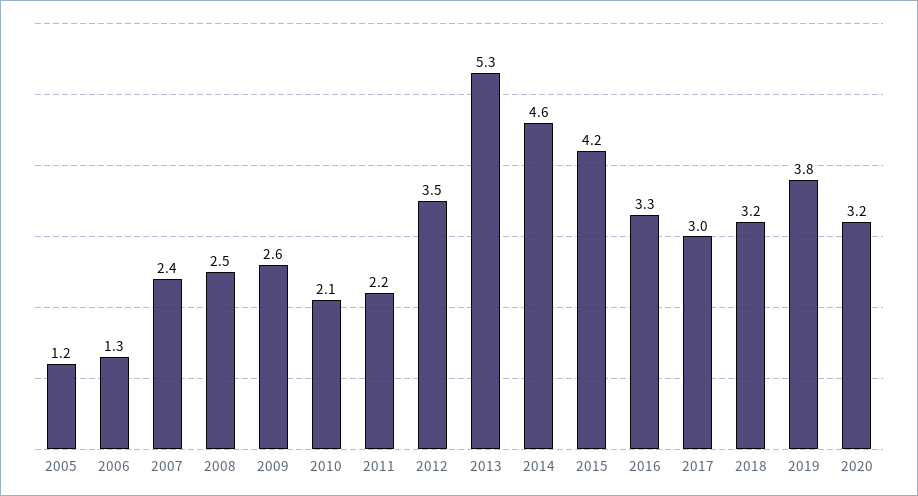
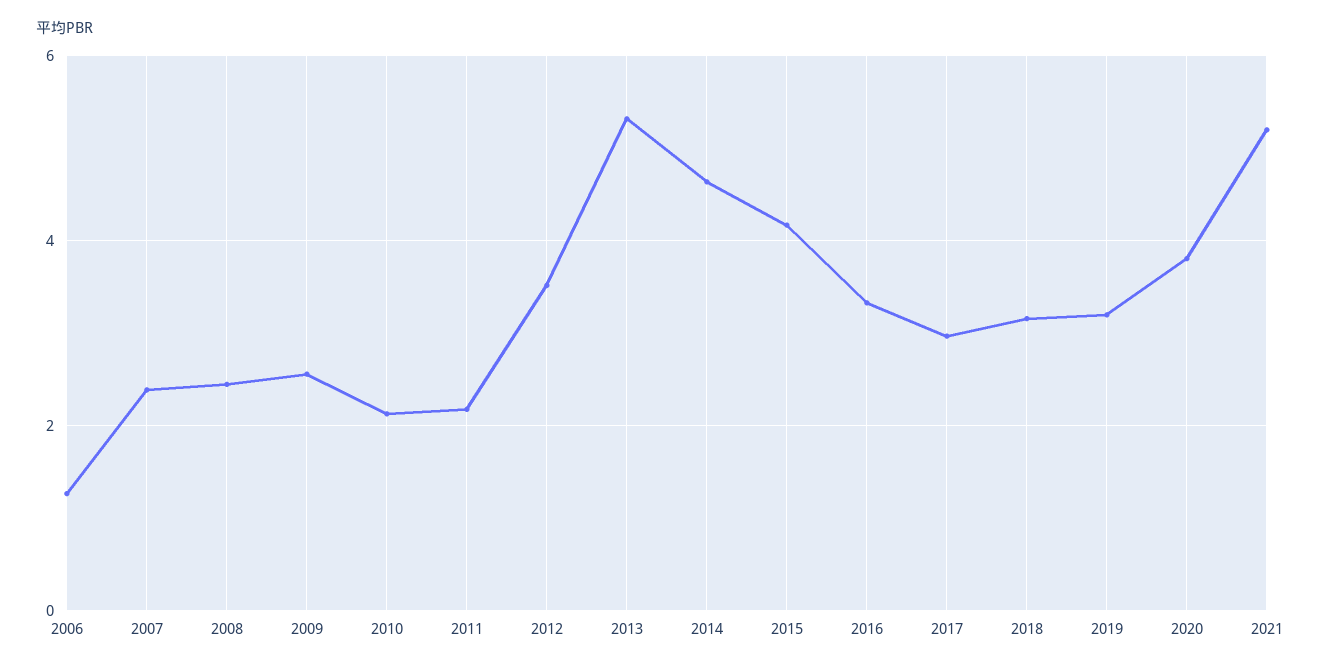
2005: 1.2 -> none
2019: 3.8 -> 3.2
2020: 3.2 -> 3.8
2021: none -> 5.2

